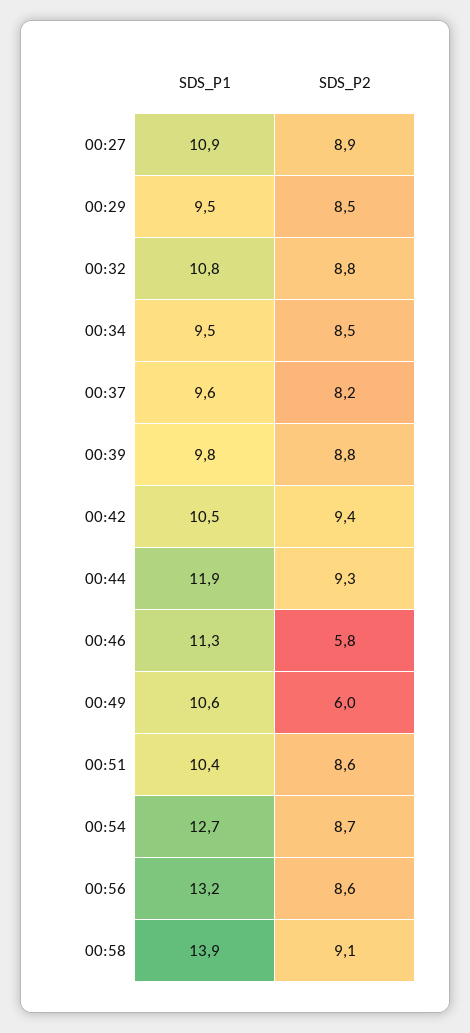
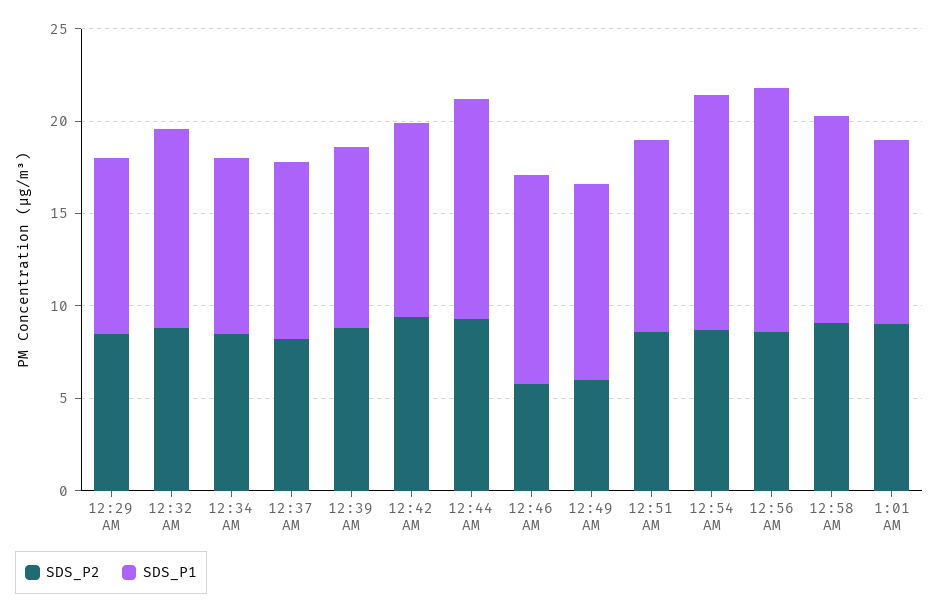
SDS_P1, 00:27: 10.9 -> none
SDS_P2, 00:27: 8.9 -> none
SDS_P1, 00:58: 13.9 -> 11
SDS_P2, 1:01 AM: none -> 9
SDS_P1, 1:01 AM: none -> 10

